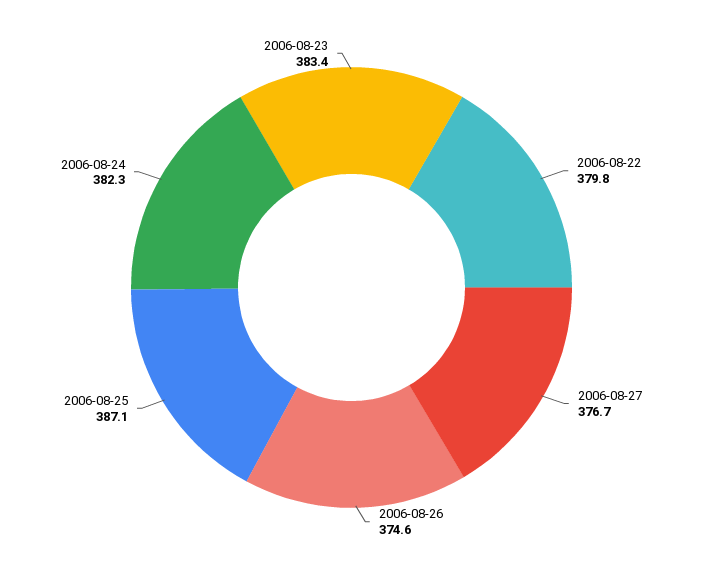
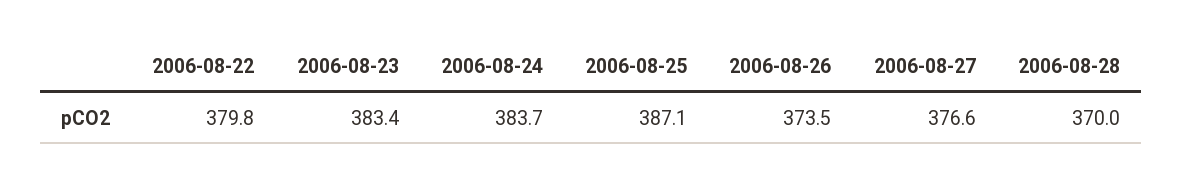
2006-08-27: 376.7 -> 376.6
2006-08-26: 374.6 -> 373.5
2006-08-24: 382.3 -> 383.7
2006-08-28: none -> 370

